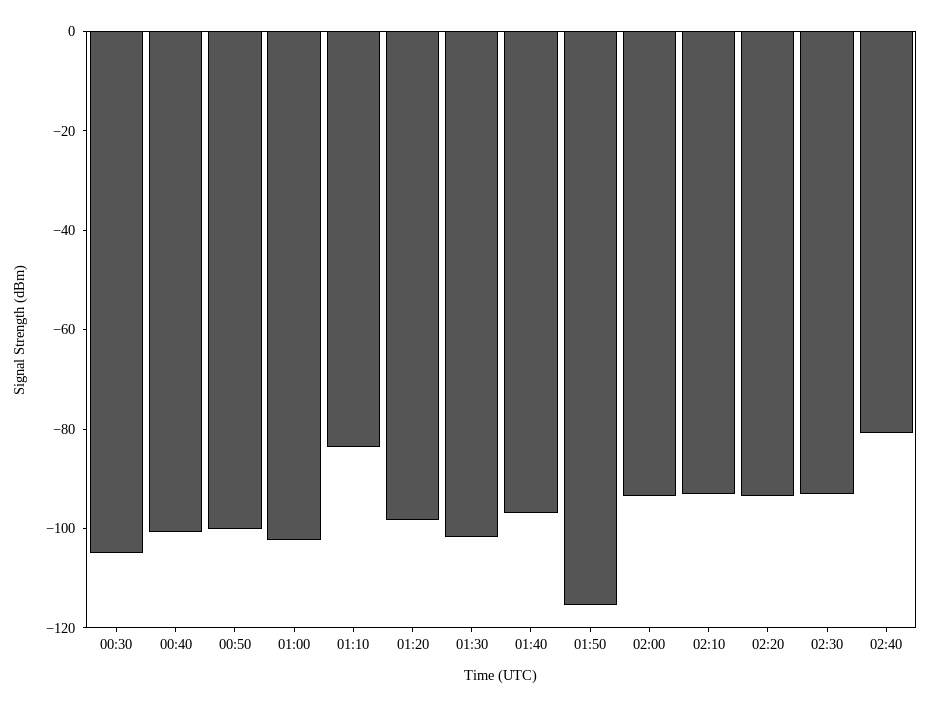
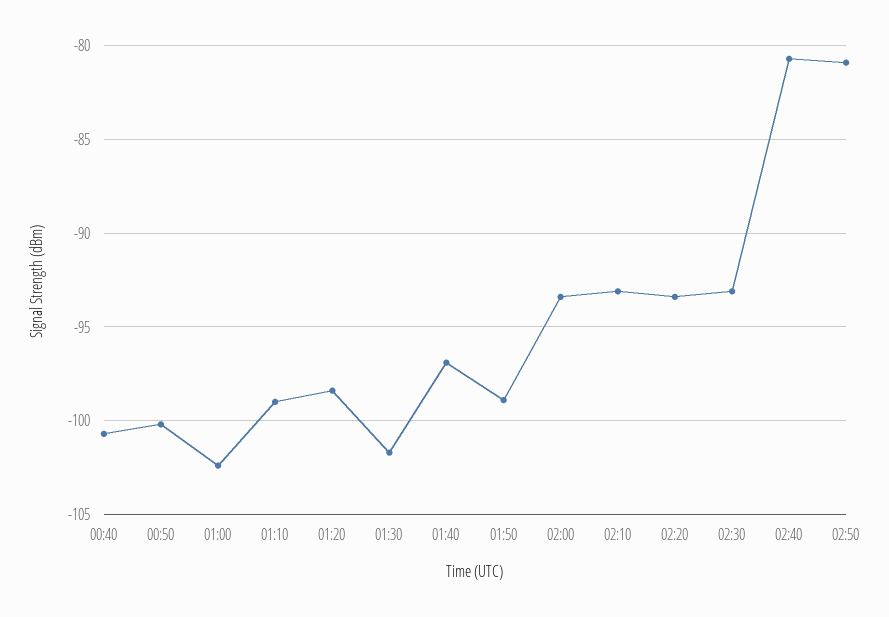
00:30: -105 -> none
01:10: -85 -> -99
01:50: -115 -> -99
02:50: none -> -81

